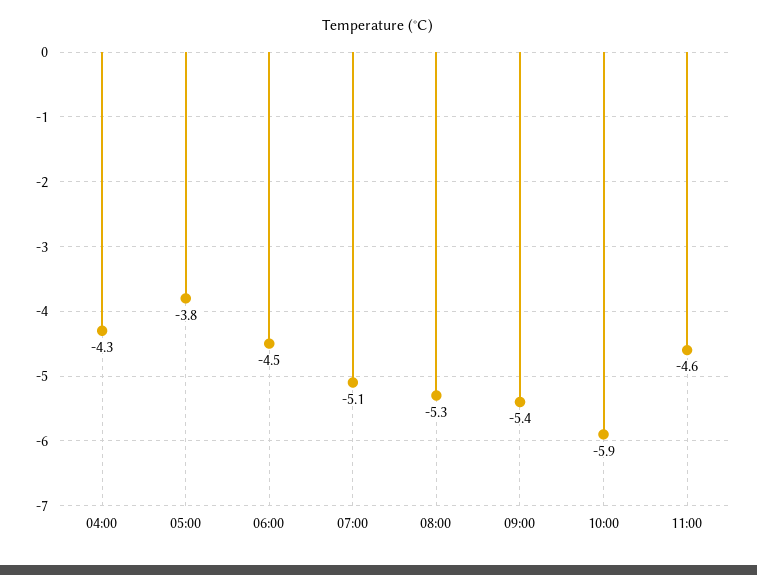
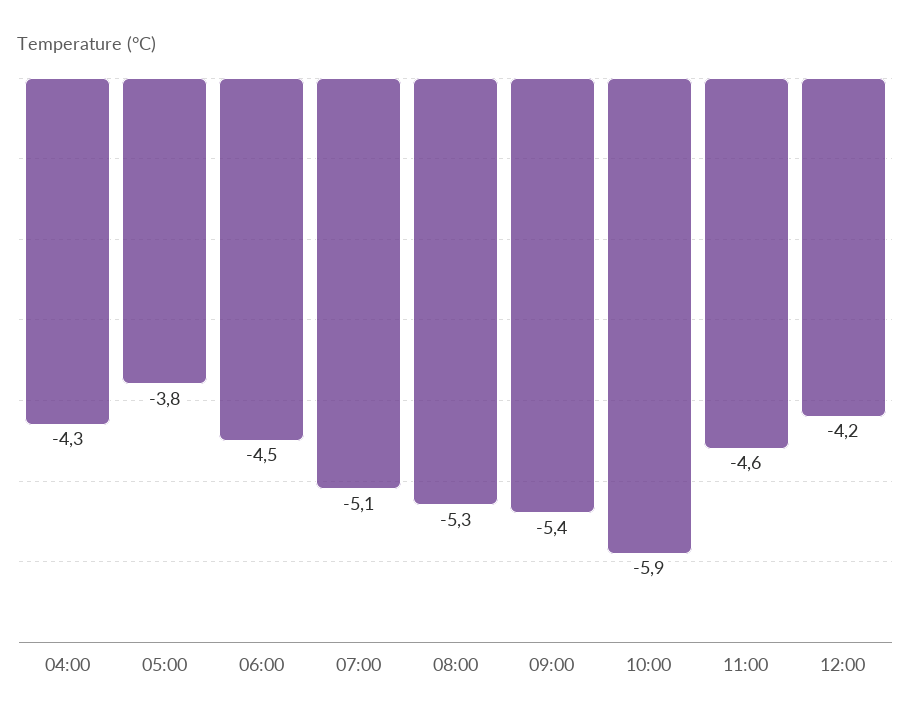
12:00: none -> -4.2

